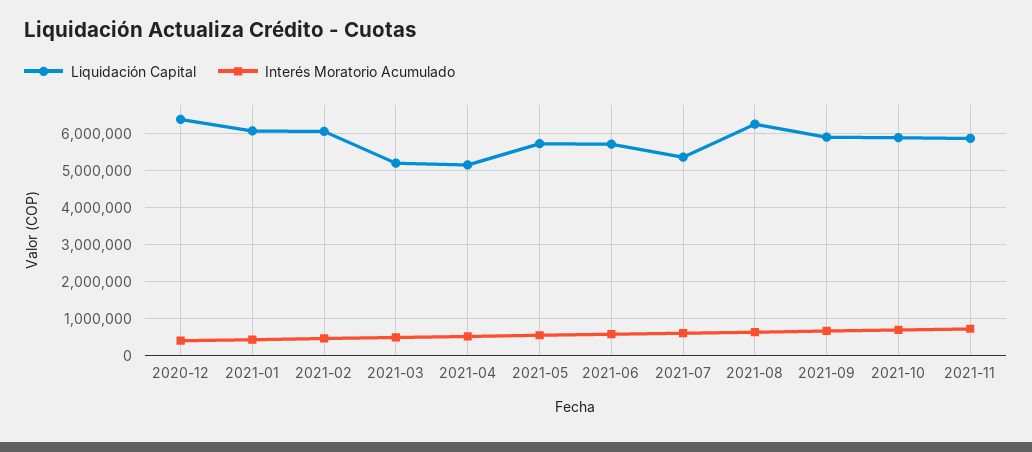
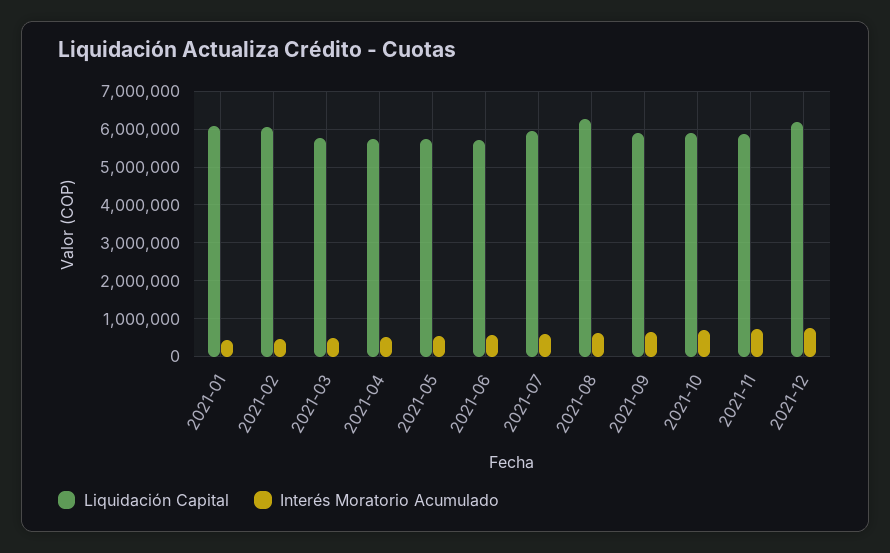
Liquidación Capital, 2020-12: 6400000 -> none
Interés Moratorio Acumulado, 2020-12: 400000 -> none
Liquidación Capital, 2021-03: 5200000 -> 5800000
Liquidación Capital, 2021-04: 5200000 -> 5800000
Liquidación Capital, 2021-07: 5400000 -> 6000000
Liquidación Capital, 2021-12: none -> 6200000
Interés Moratorio Acumulado, 2021-12: none -> 800000

